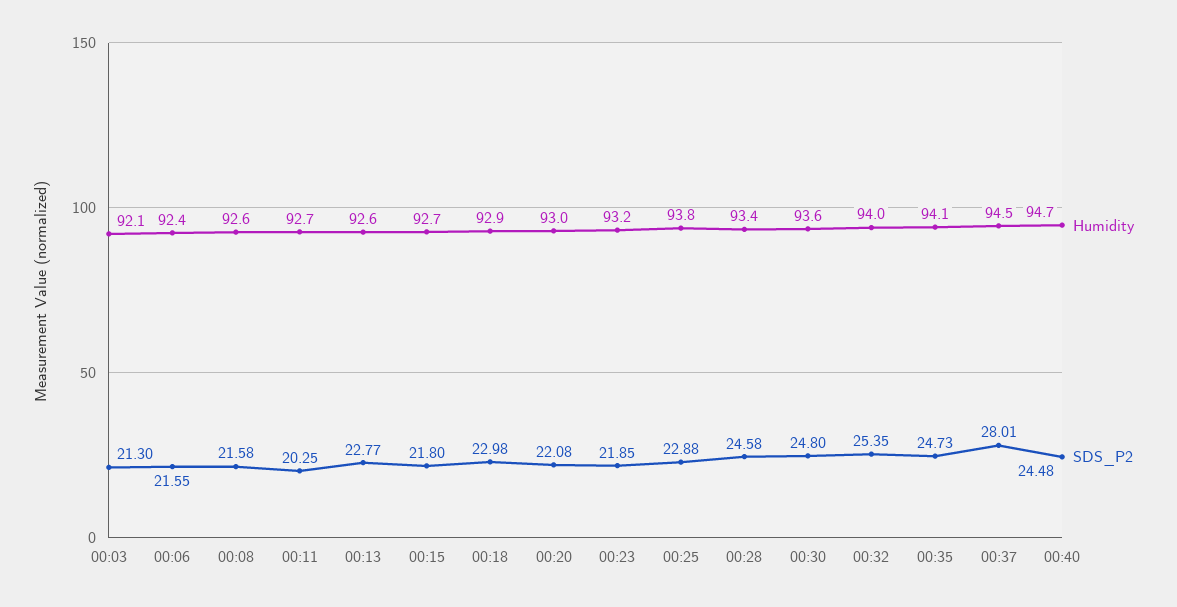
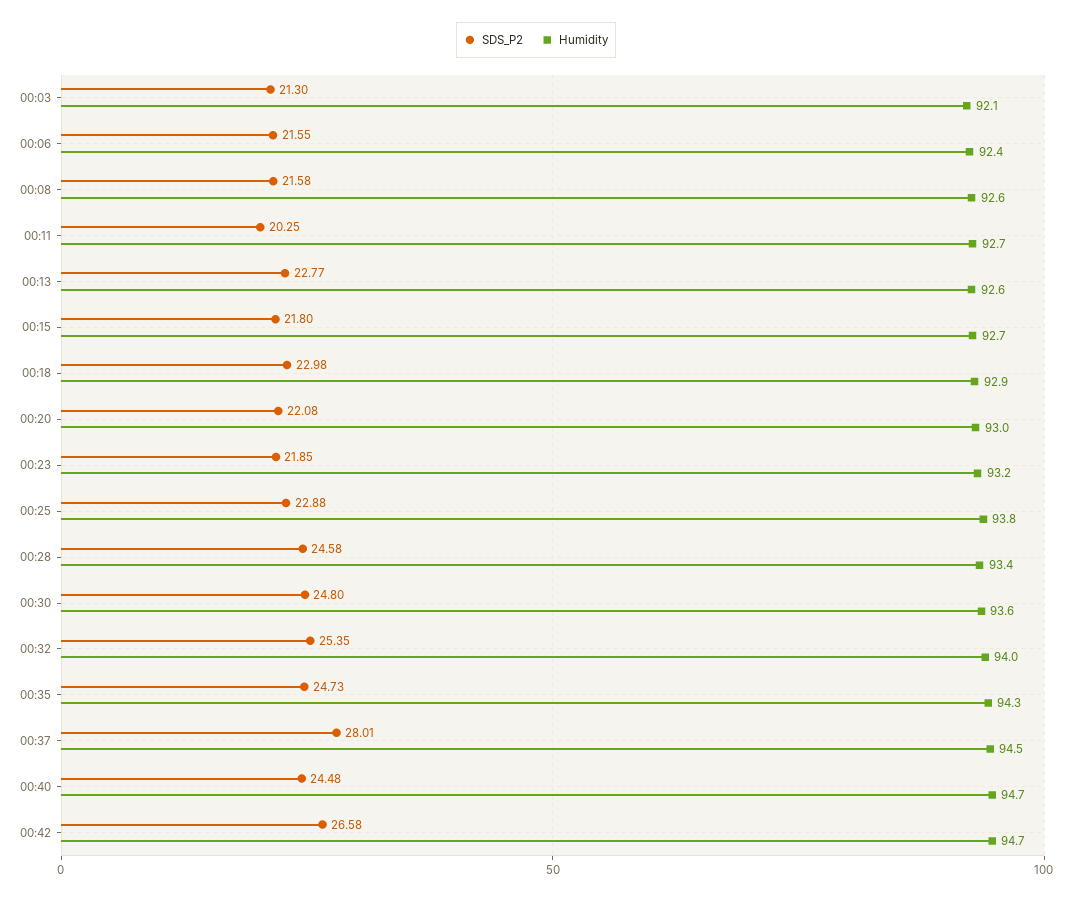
Humidity, 00:35: 94.1 -> 94.3
SDS_P2, 00:42: none -> 26.58
Humidity, 00:42: none -> 94.7

